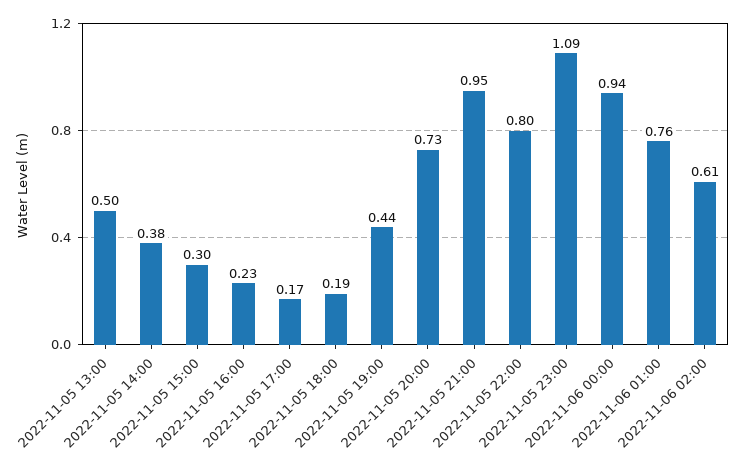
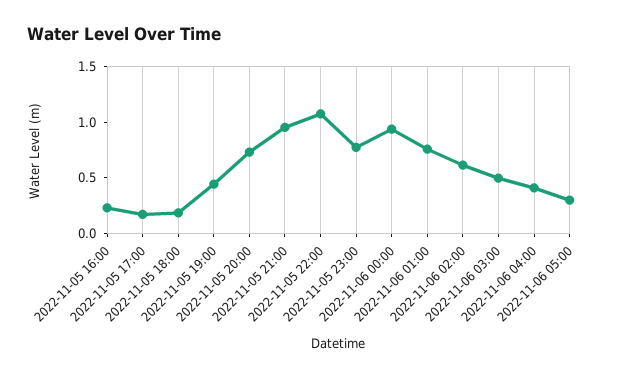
2022-11-05 13:00: 0.5 -> none
2022-11-05 14:00: 0.38 -> none
2022-11-05 15:00: 0.3 -> none
2022-11-05 22:00: 0.8 -> 1.1
2022-11-05 23:00: 1.09 -> 0.8
2022-11-06 03:00: none -> 0.5
2022-11-06 04:00: none -> 0.4
2022-11-06 05:00: none -> 0.3

